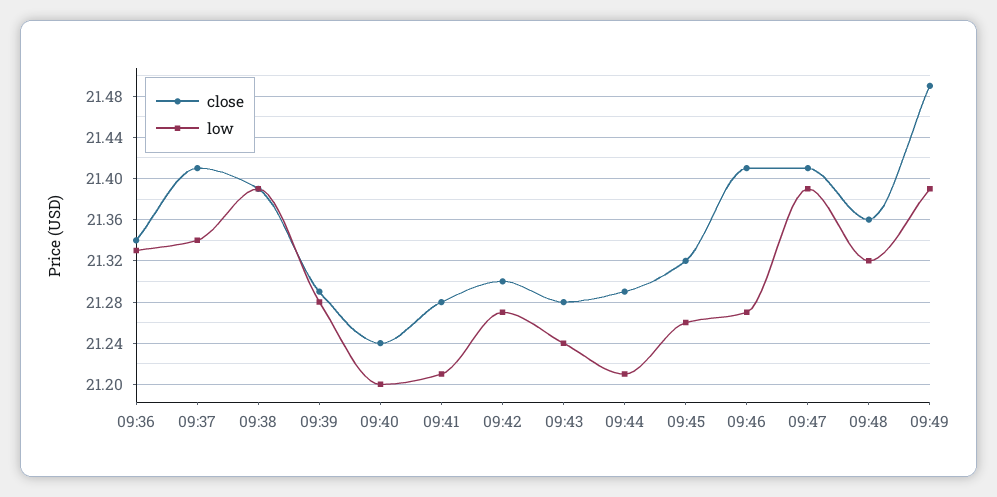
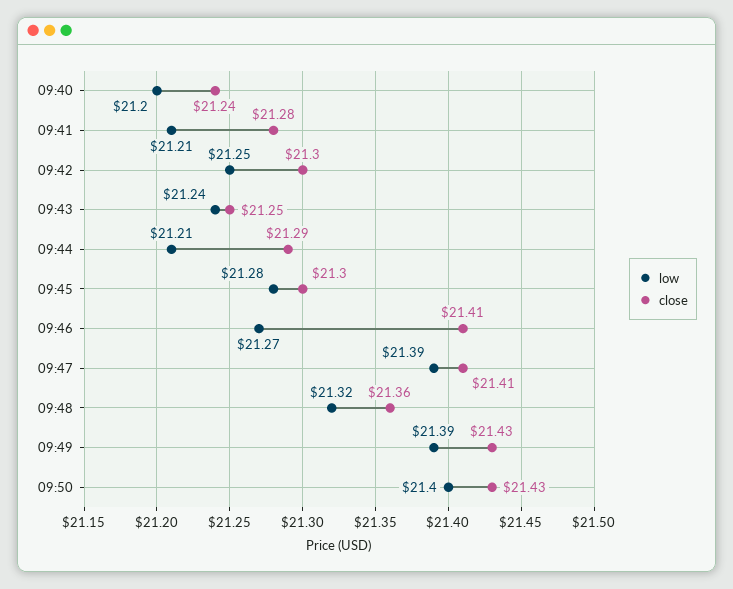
close, 09:36: 21.34 -> none
low, 09:36: 21.33 -> none
close, 09:37: 21.41 -> none
low, 09:37: 21.34 -> none
close, 09:38: 21.39 -> none
low, 09:38: 21.39 -> none
close, 09:39: 21.29 -> none
low, 09:39: 21.28 -> none
low, 09:42: 21.27 -> 21.25
close, 09:43: 21.28 -> 21.25
close, 09:45: 21.32 -> 21.3
low, 09:45: 21.26 -> 21.28
close, 09:49: 21.49 -> 21.43
low, 09:50: none -> 21.4
close, 09:50: none -> 21.43

